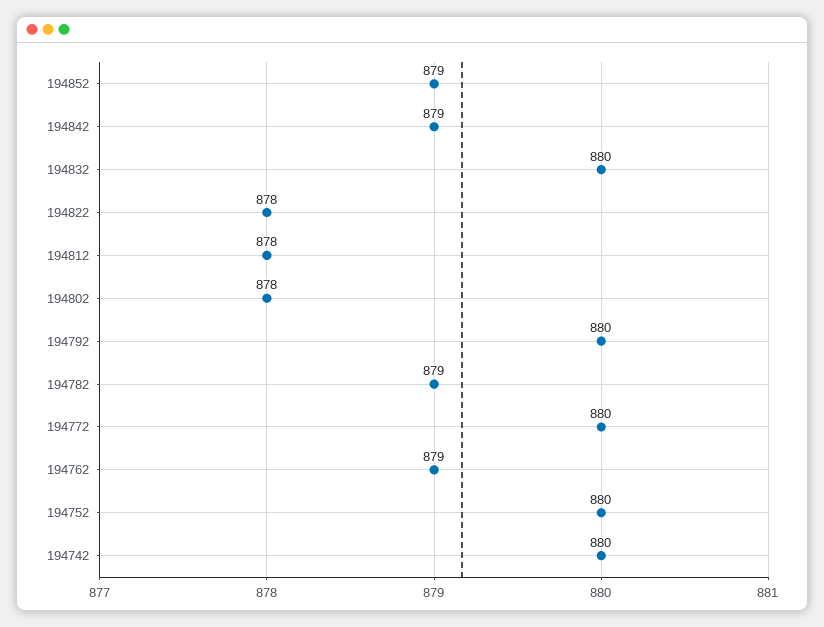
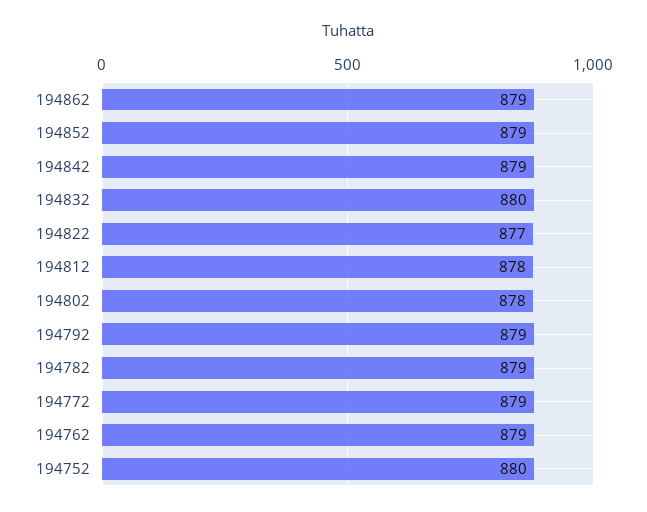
194822: 878 -> 877
194792: 880 -> 879
194772: 880 -> 879
194742: 880 -> none
194862: none -> 879

